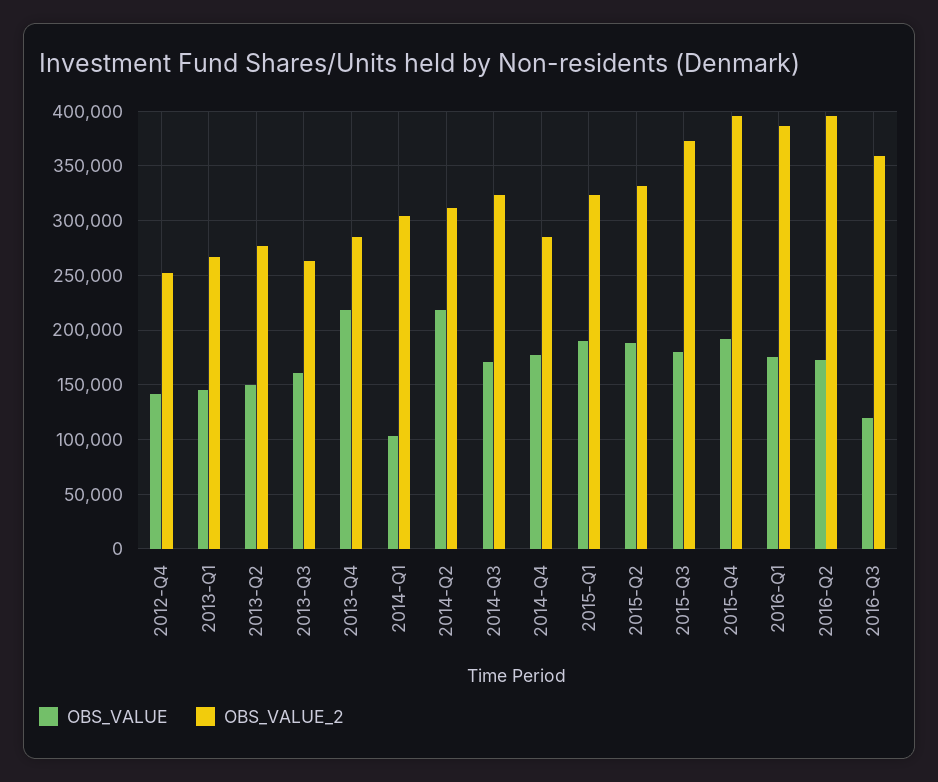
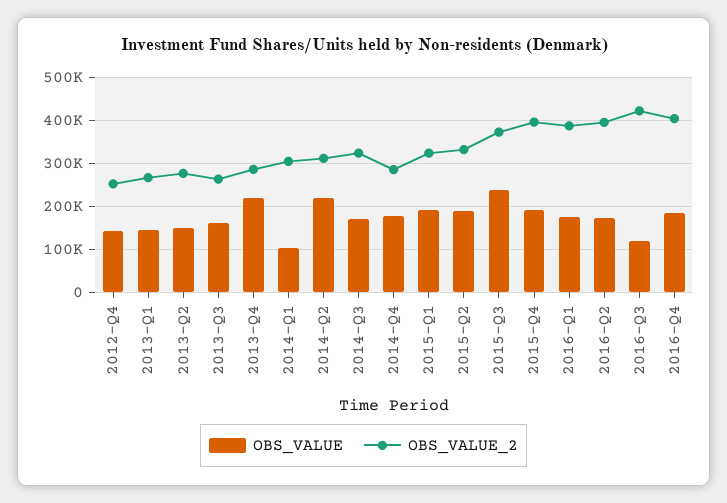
OBS_VALUE, 2015-Q3: 180000 -> 240000
OBS_VALUE_2, 2016-Q3: 360000 -> 420000
OBS_VALUE, 2016-Q4: none -> 180000
OBS_VALUE_2, 2016-Q4: none -> 400000

